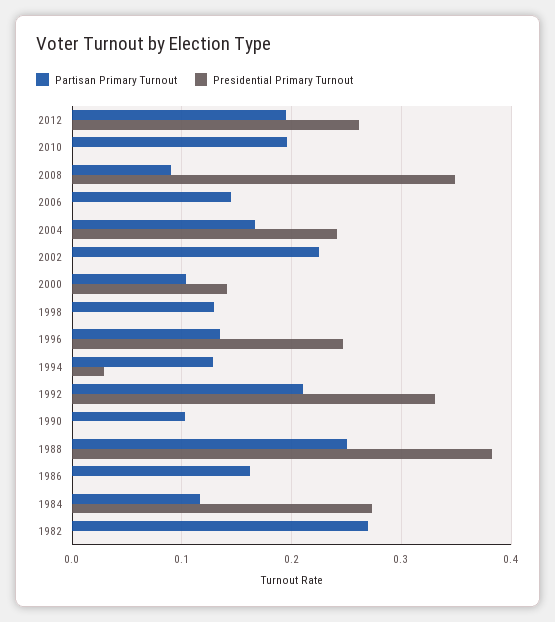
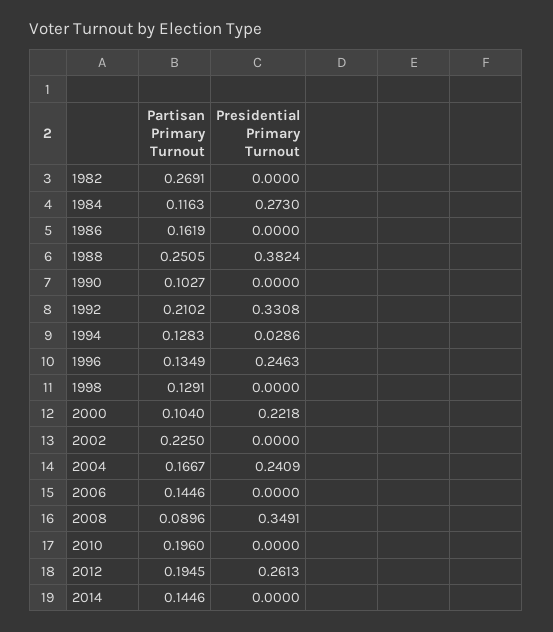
Presidential Primary Turnout, 2000: 0.14 -> 0.2218
Partisan Primary Turnout, 2014: none -> 0.1446
Presidential Primary Turnout, 2014: none -> 0

